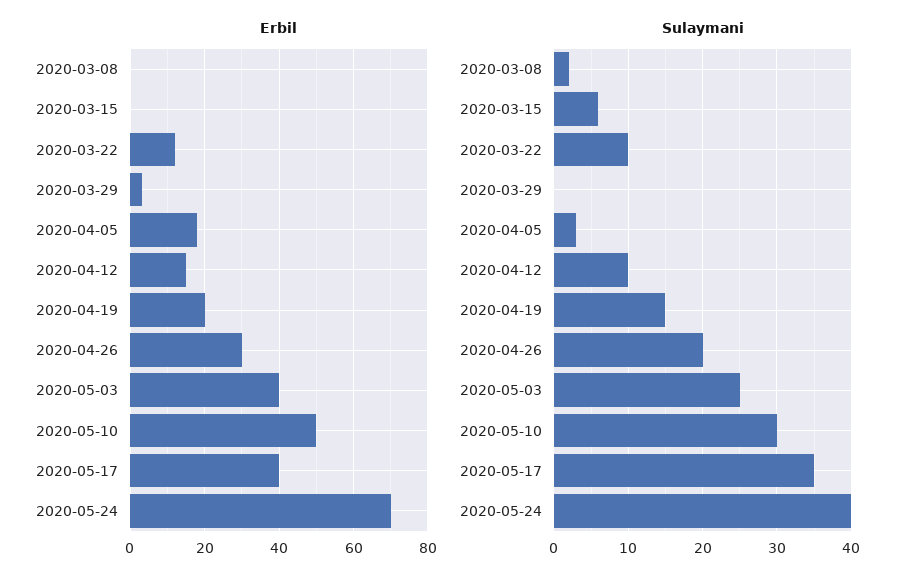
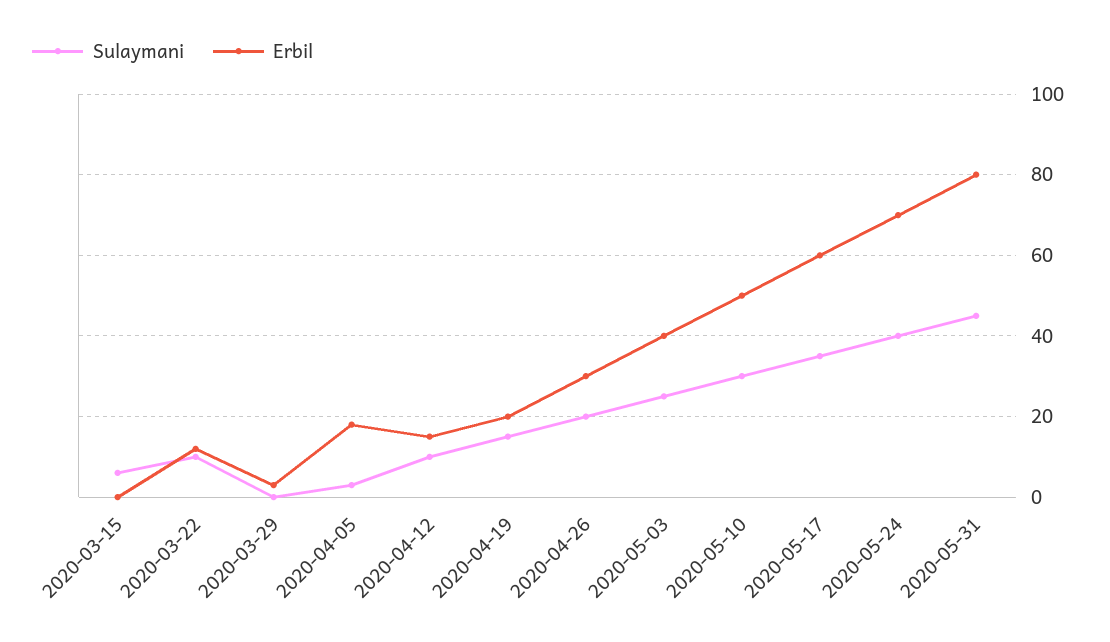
Erbil, 2020-03-08: 0 -> none
Erbil, 2020-05-17: 40 -> 60
Sulaymani, 2020-03-08: 2 -> none
Sulaymani, 2020-05-31: none -> 45
Erbil, 2020-05-31: none -> 80

